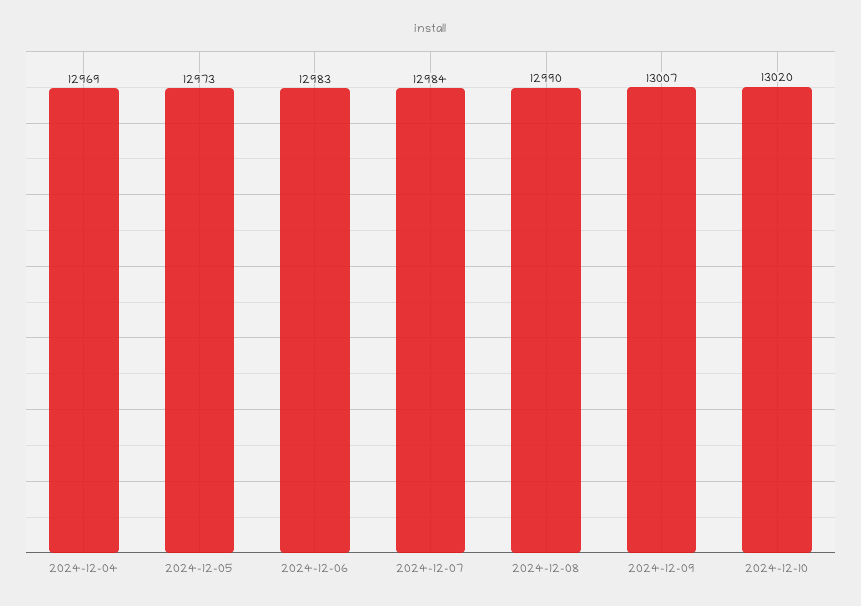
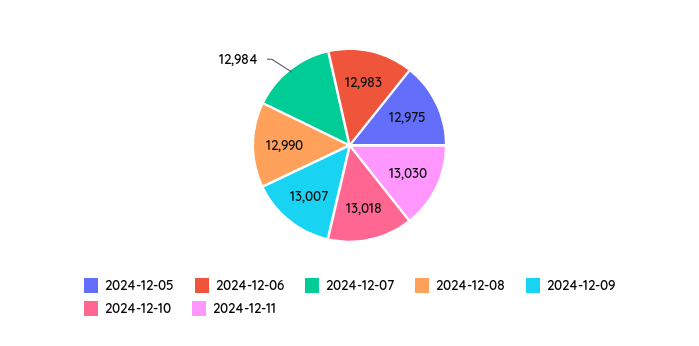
2024-12-04: 12969 -> none
2024-12-05: 12973 -> 12975
2024-12-10: 13020 -> 13018
2024-12-11: none -> 13030

